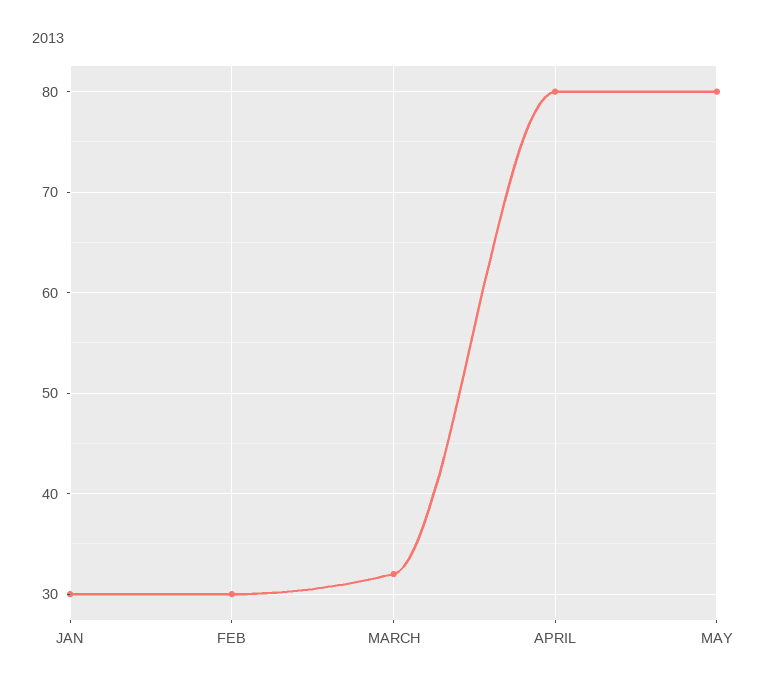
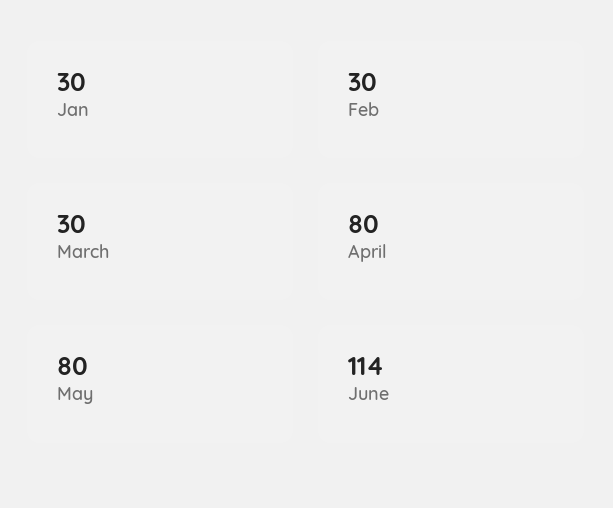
MARCH: 32 -> 30
June: none -> 114

